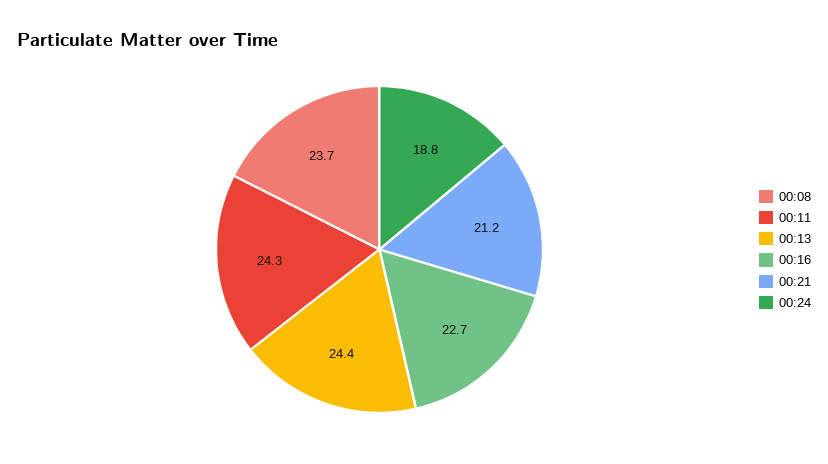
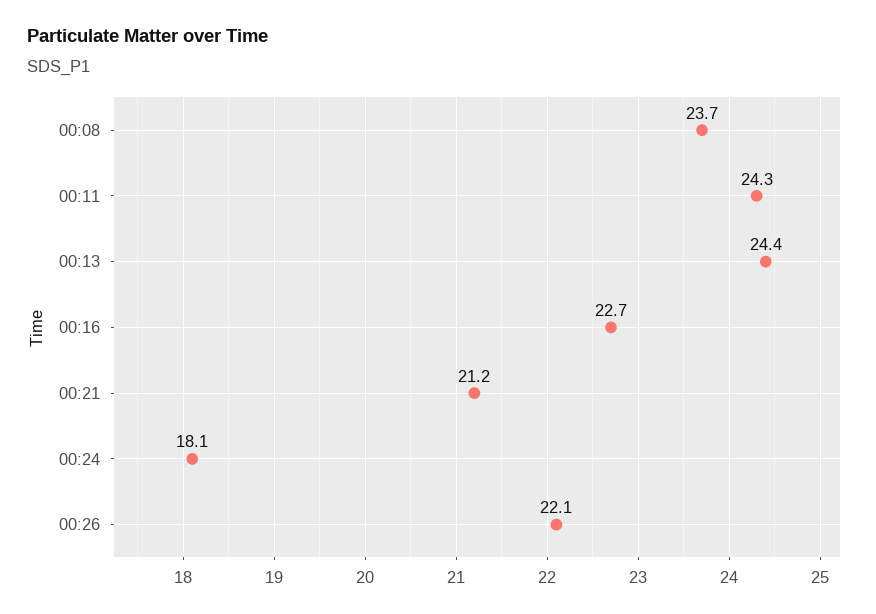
00:24: 18.8 -> 18.1
00:26: none -> 22.1

